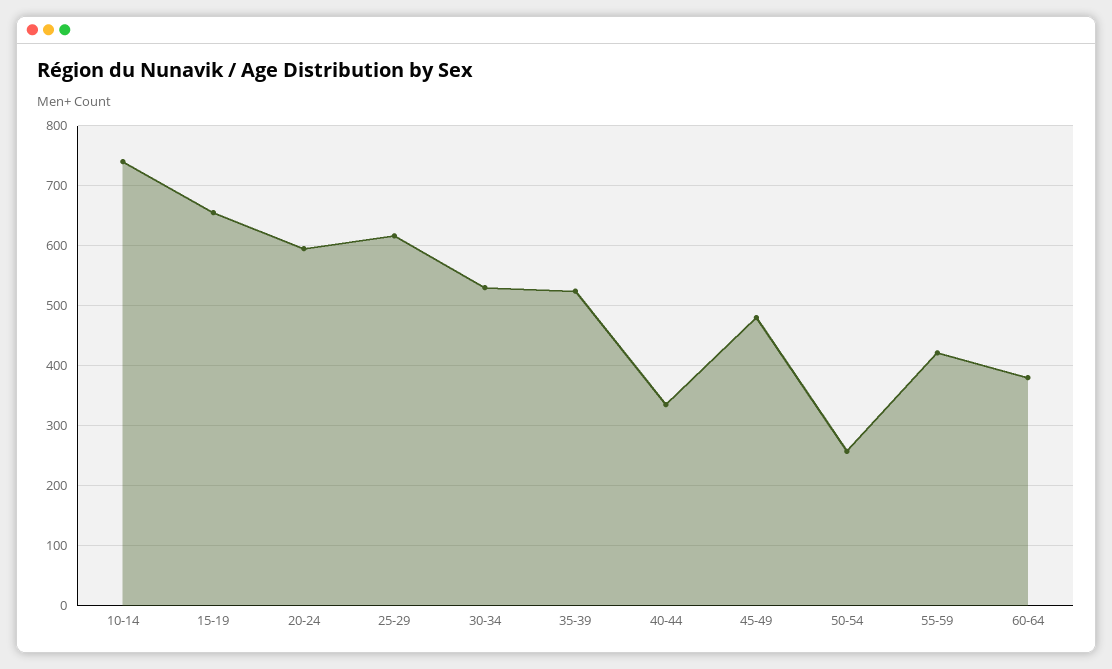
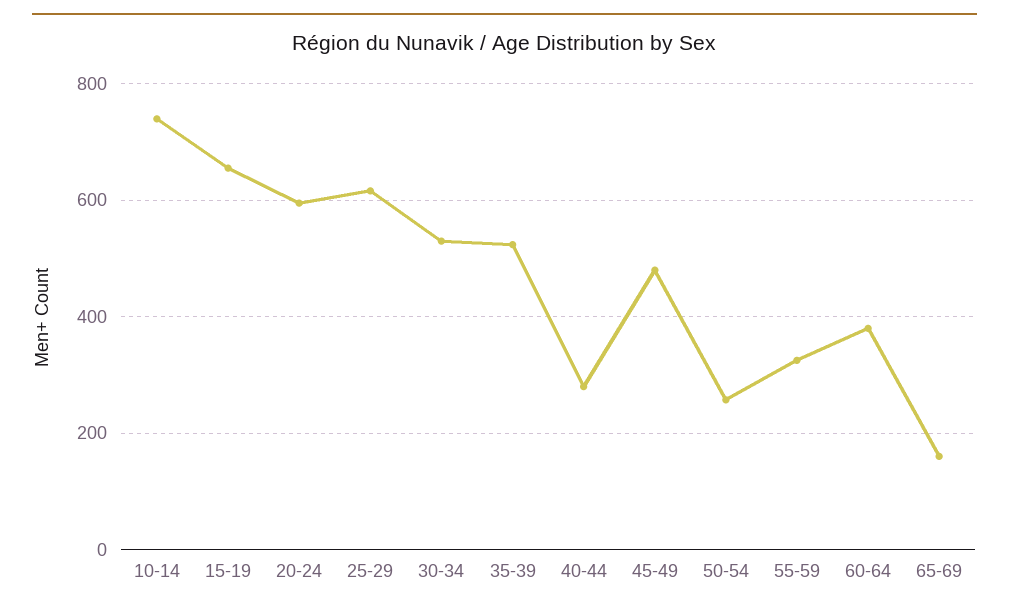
40-44: 340 -> 280
55-59: 420 -> 320
65-69: none -> 160

